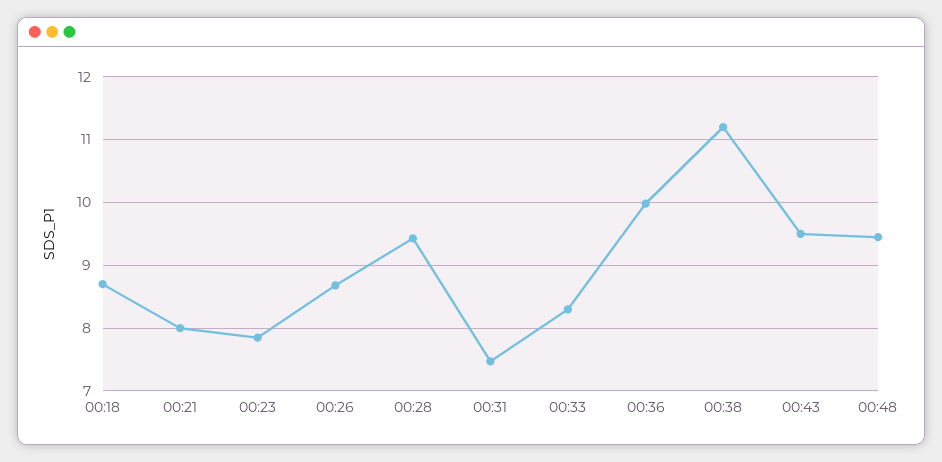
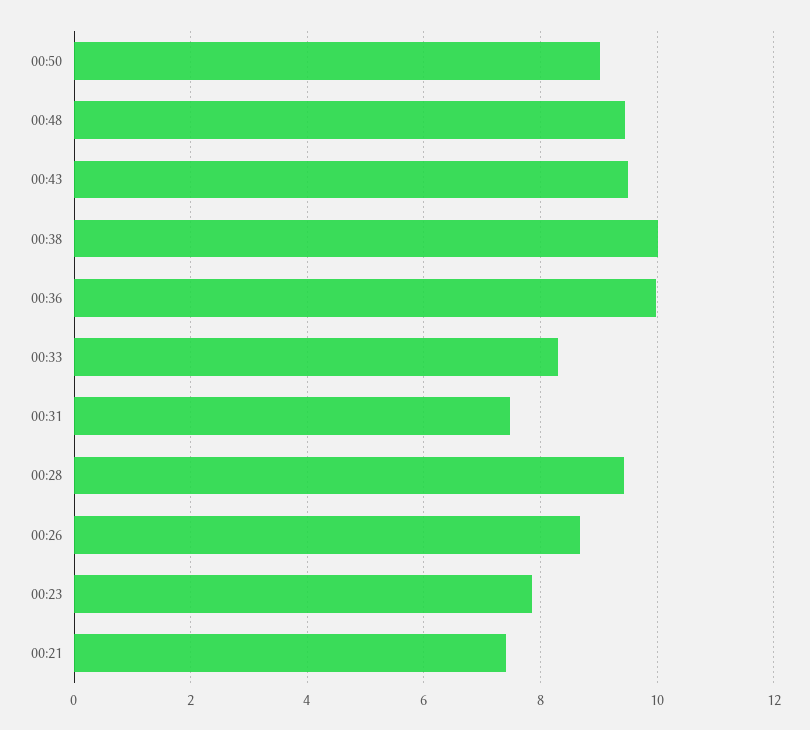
00:18: 8.7 -> none
00:21: 8 -> 7.4
00:38: 11.2 -> 10
00:50: none -> 9

